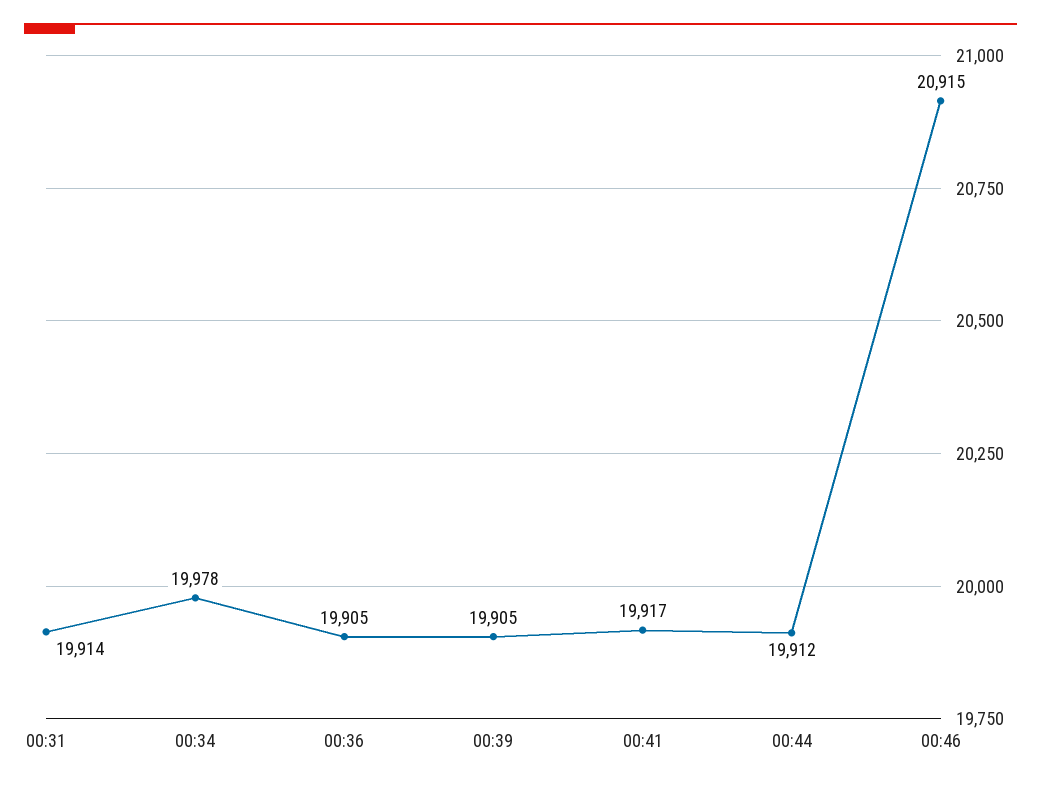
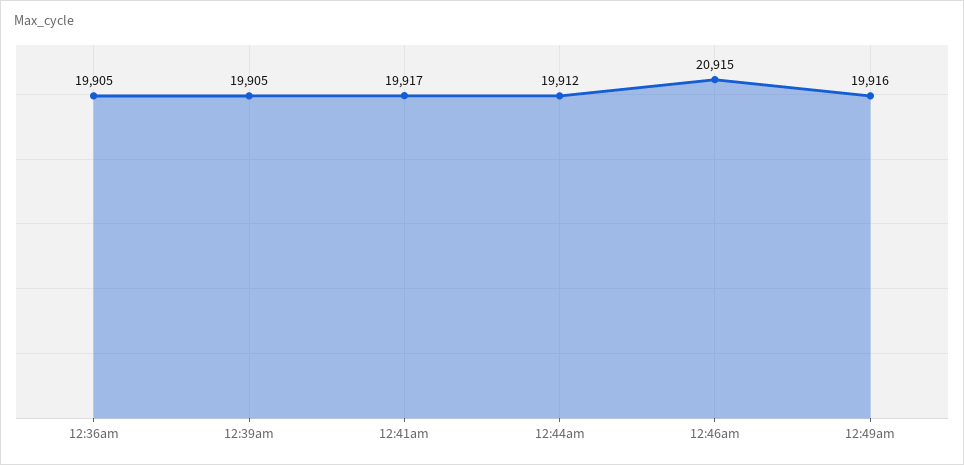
00:31: 19914 -> none
00:34: 19978 -> none
12:49am: none -> 19916

